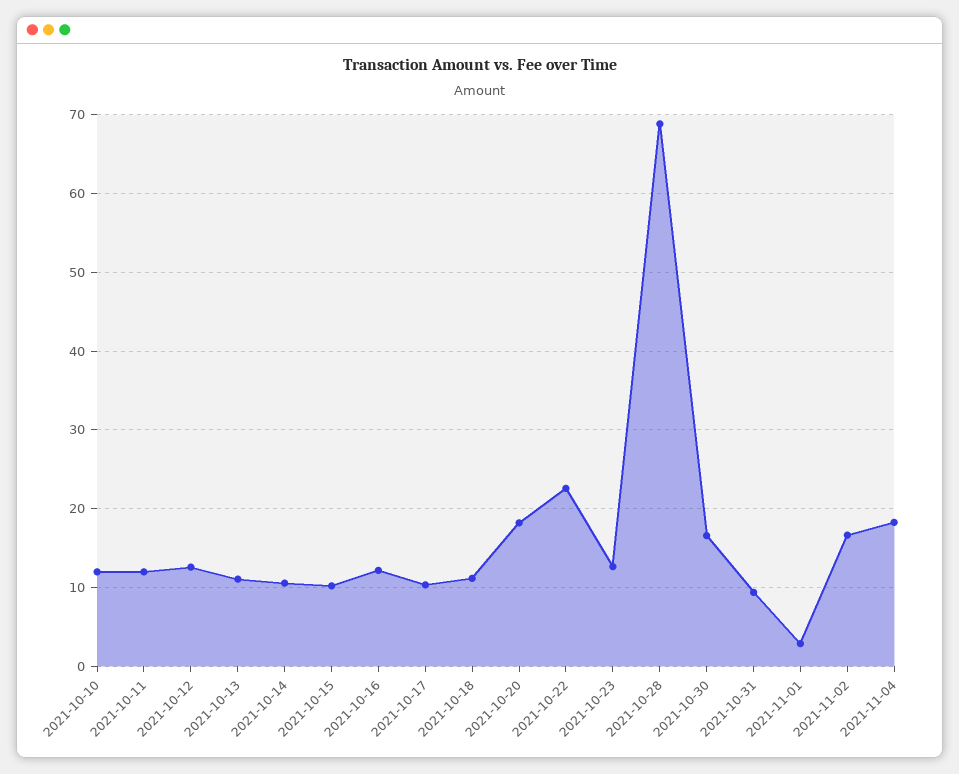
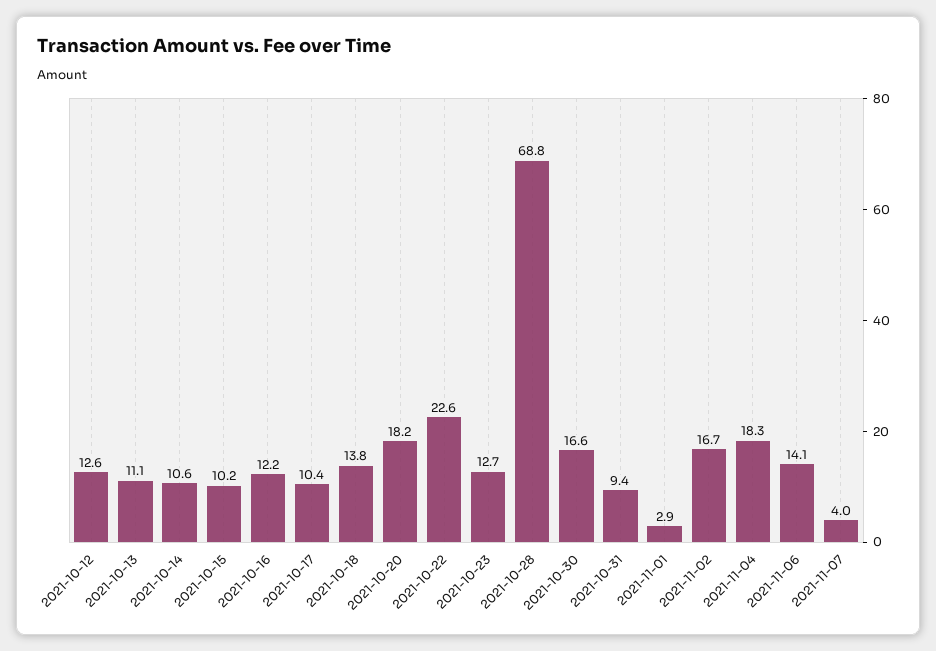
2021-10-10: 12 -> none
2021-10-11: 12 -> none
2021-10-18: 11 -> 13.8
2021-11-06: none -> 14.1
2021-11-07: none -> 4

